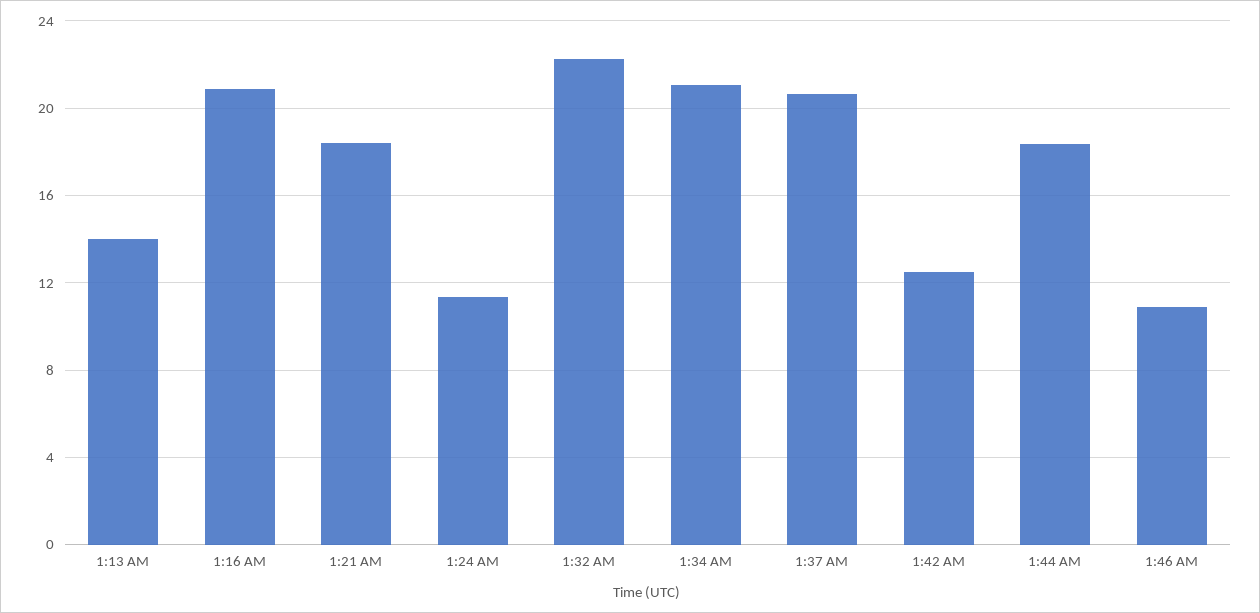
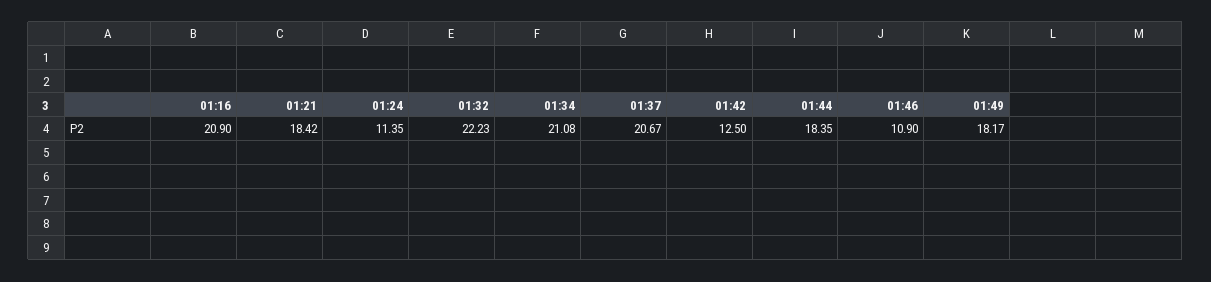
1:13 AM: 14 -> none
01:49: none -> 18.17

